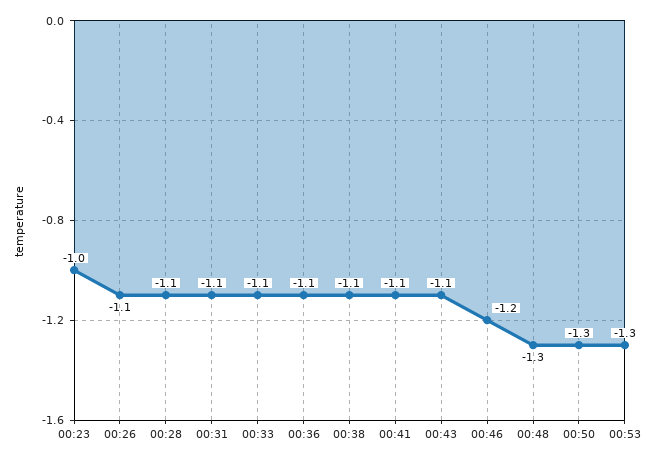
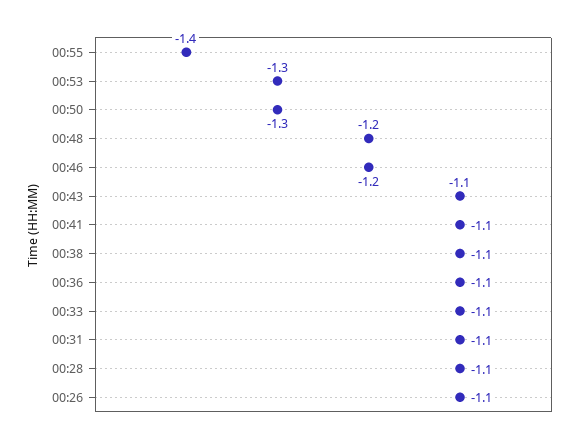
00:23: -1 -> none
00:48: -1.3 -> -1.2
00:55: none -> -1.4

